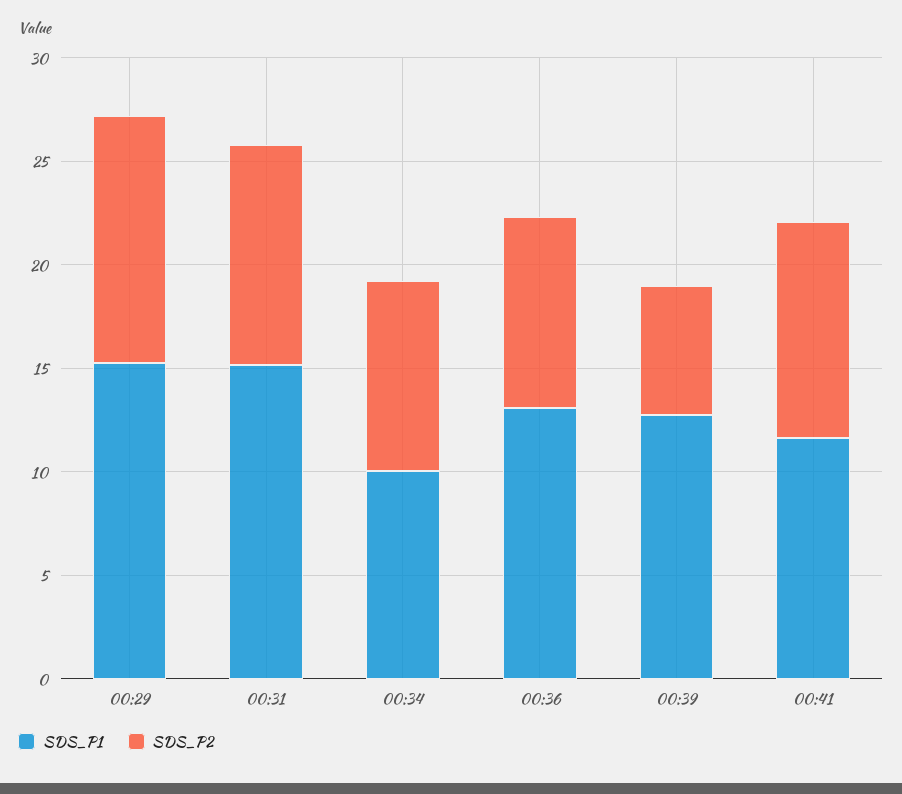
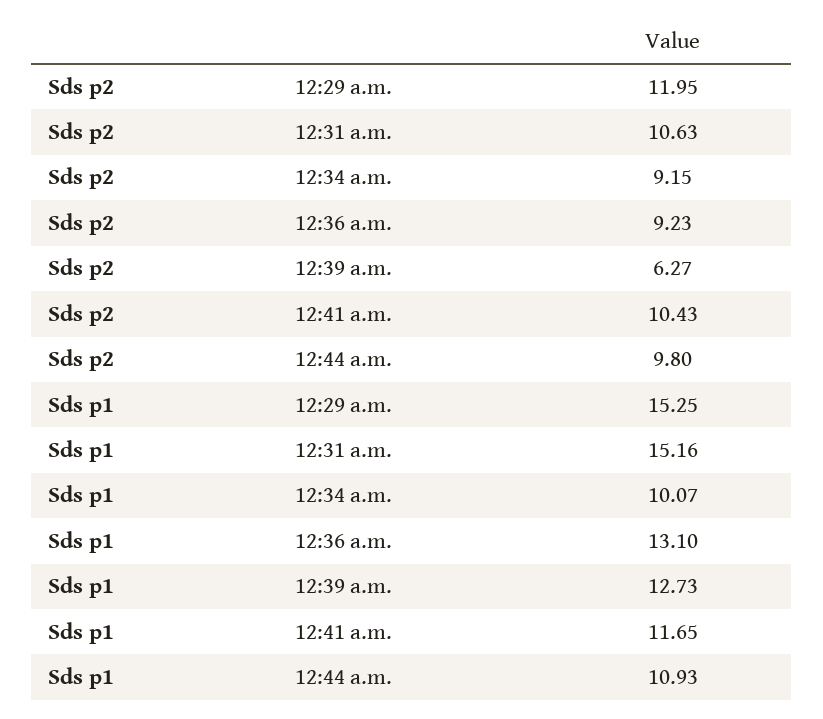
SDS_P2, 12:44 a.m.: none -> 9.8
SDS_P1, 12:44 a.m.: none -> 10.93

